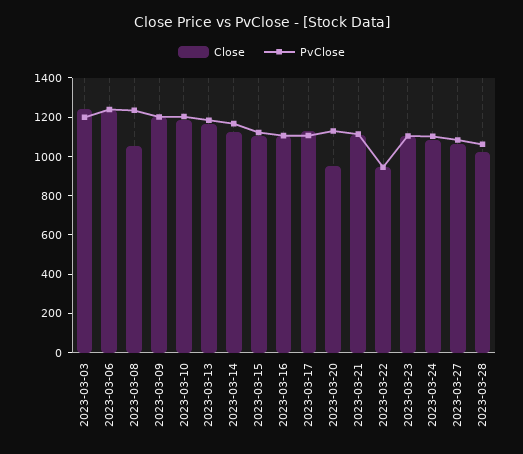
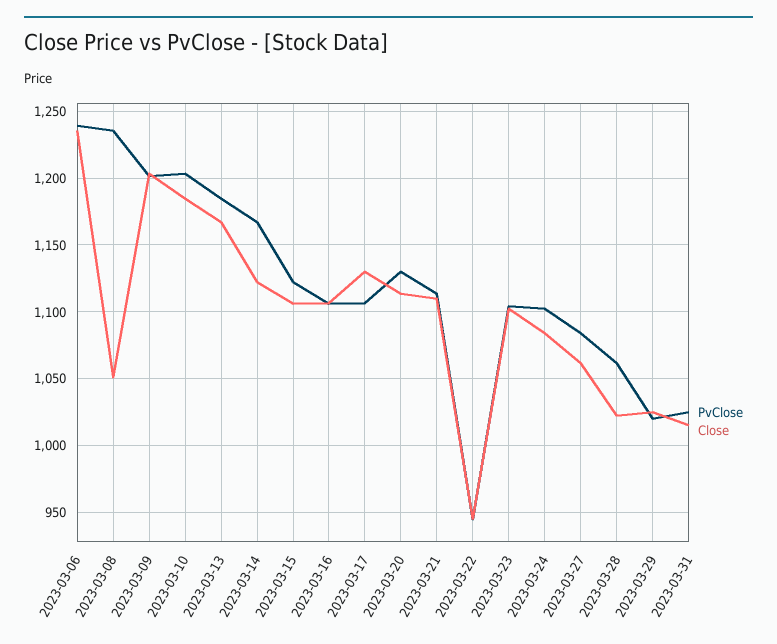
Close, 2023-03-03: 1250 -> none
PvClose, 2023-03-03: 1200 -> none
Close, 2023-03-20: 950 -> 1115
PvClose, 2023-03-29: none -> 1020
Close, 2023-03-29: none -> 1025
PvClose, 2023-03-31: none -> 1025
Close, 2023-03-31: none -> 1015

